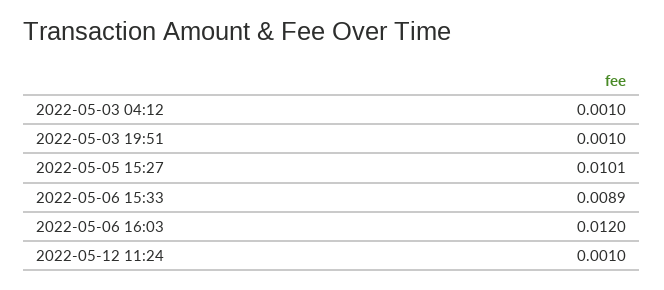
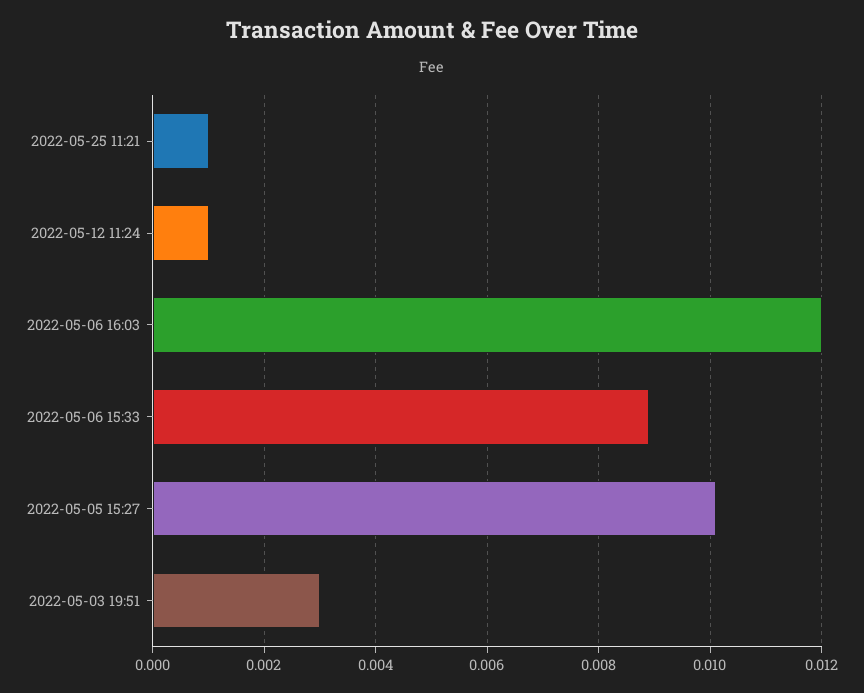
2022-05-03 04:12: 0.001 -> none
2022-05-03 19:51: 0.001 -> 0.003
2022-05-25 11:21: none -> 0.001

